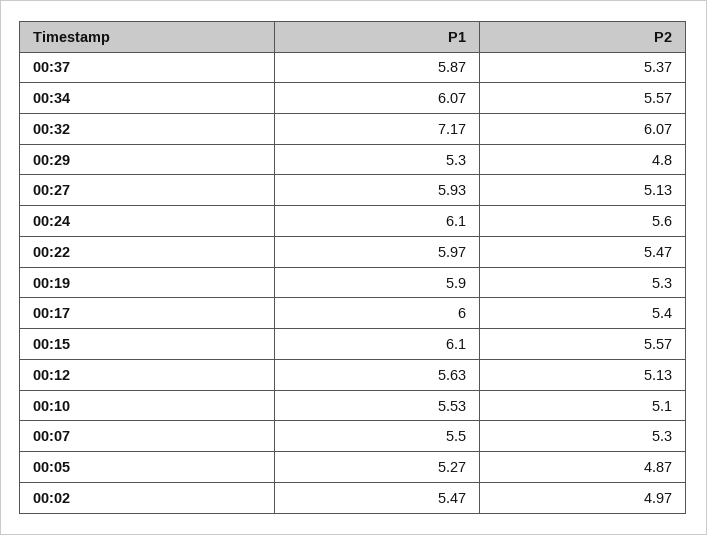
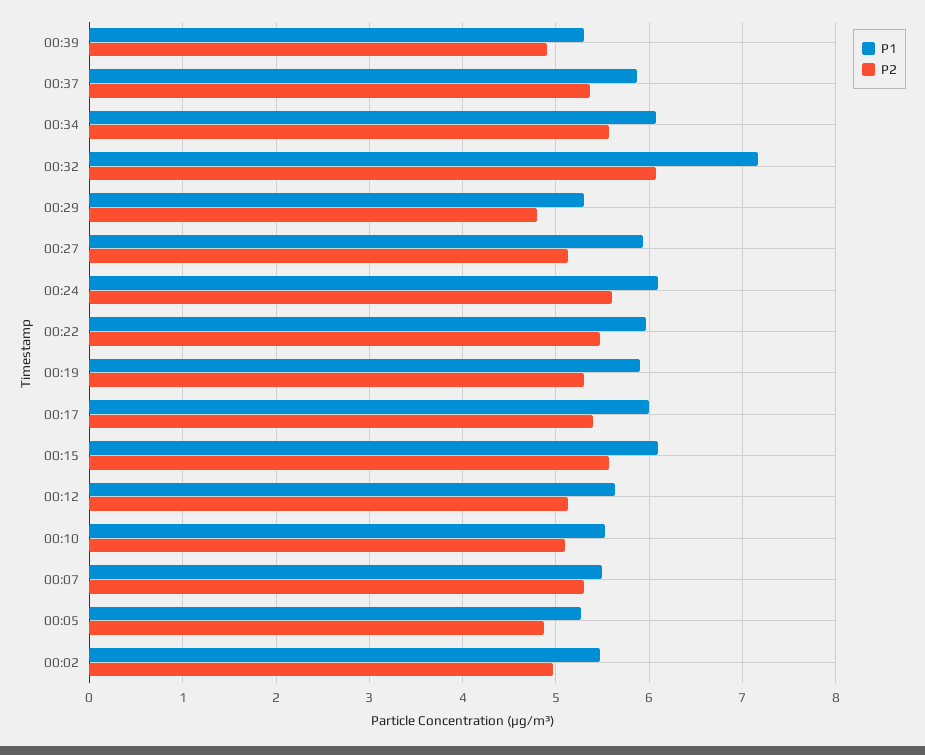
P1, 00:39: none -> 5.3
P2, 00:39: none -> 4.9

